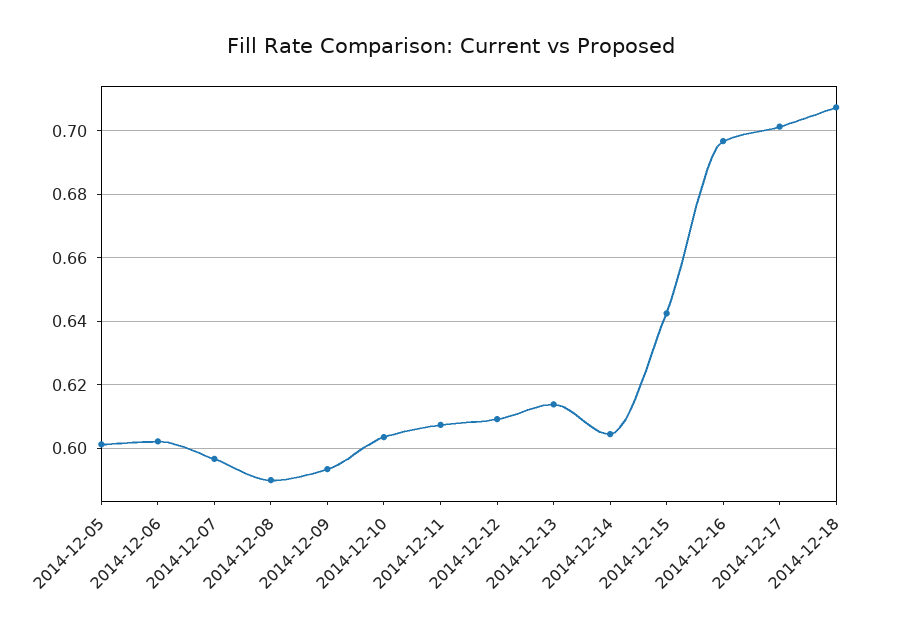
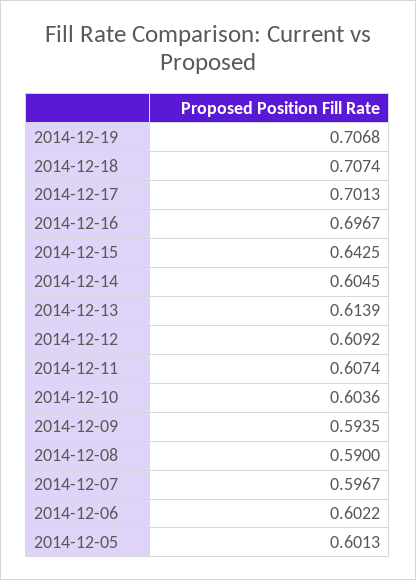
2014-12-19: none -> 0.7068

